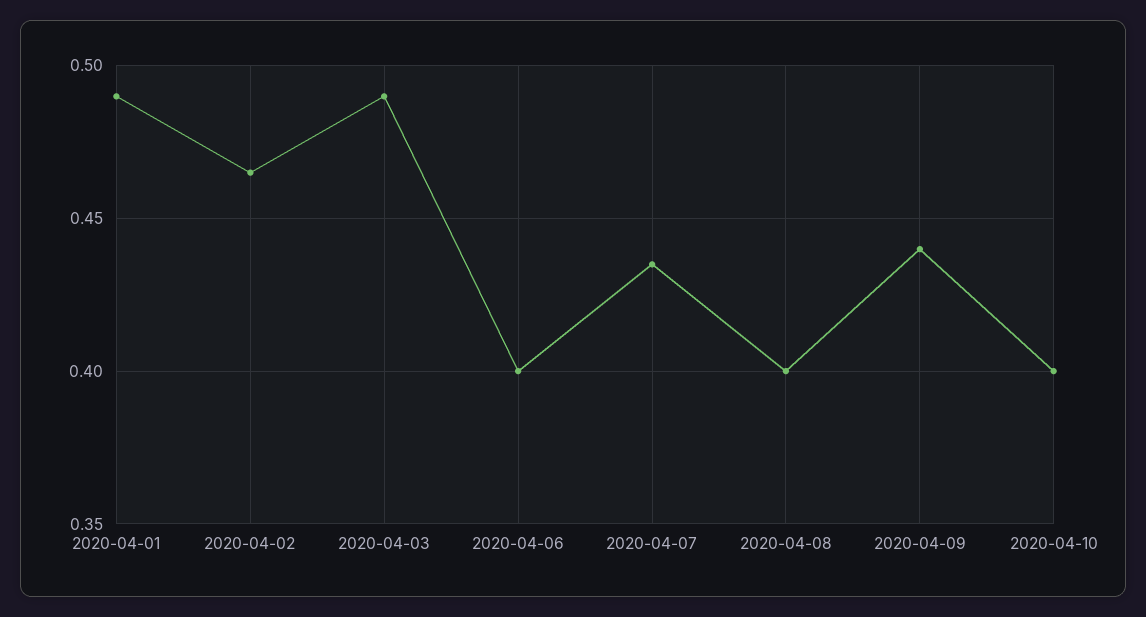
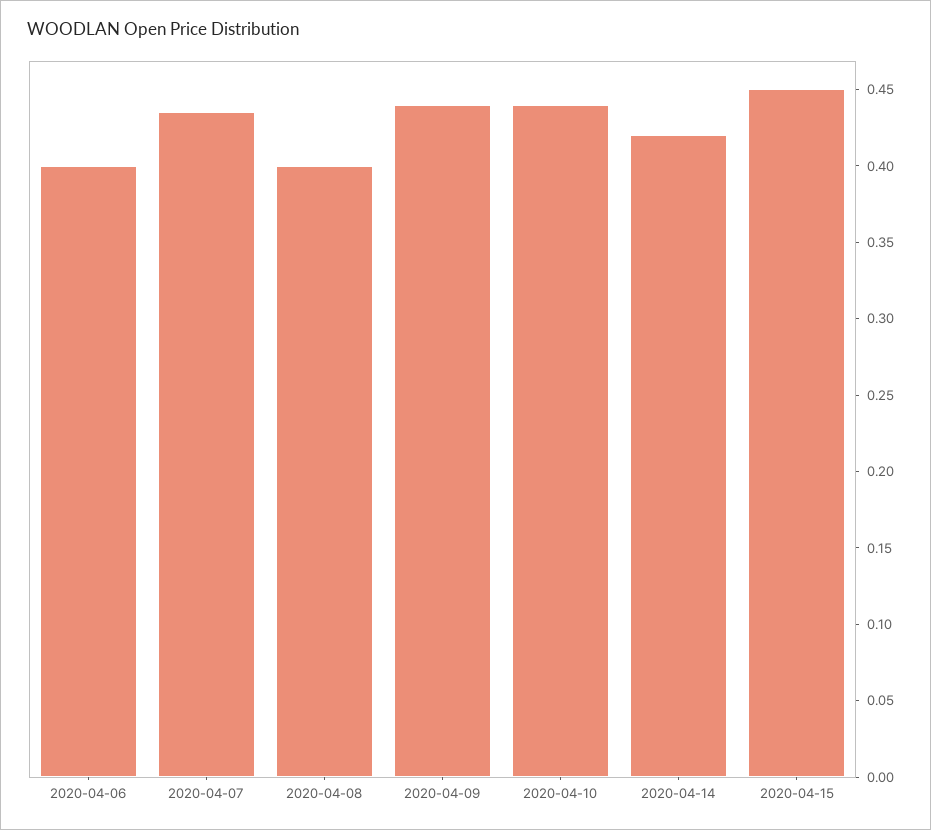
2020-04-01: 0.49 -> none
2020-04-02: 0.465 -> none
2020-04-03: 0.49 -> none
2020-04-10: 0.4 -> 0.44
2020-04-14: none -> 0.42
2020-04-15: none -> 0.45

